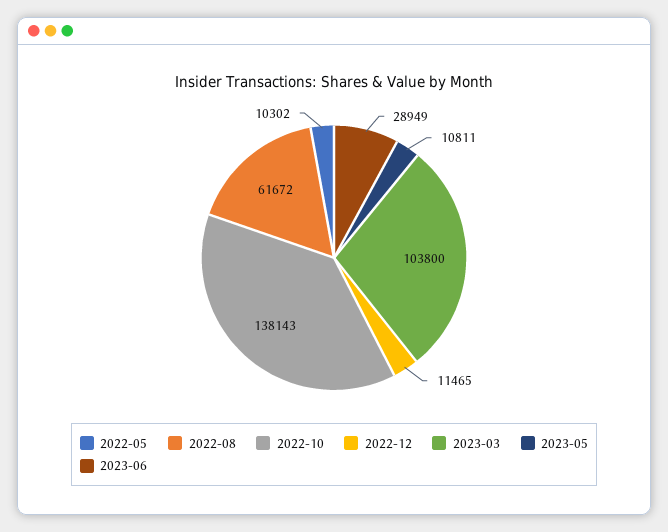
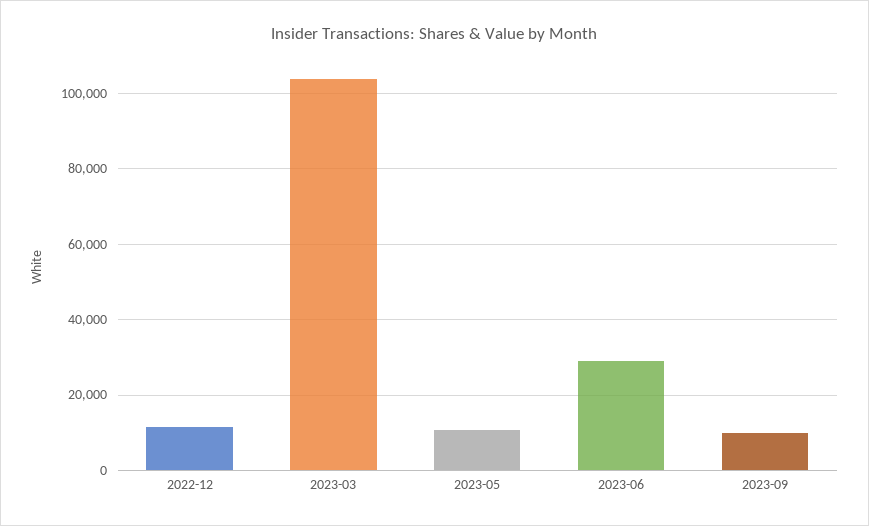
2022-05: 10302 -> none
2022-08: 61672 -> none
2022-10: 138143 -> none
2023-09: none -> 10000

